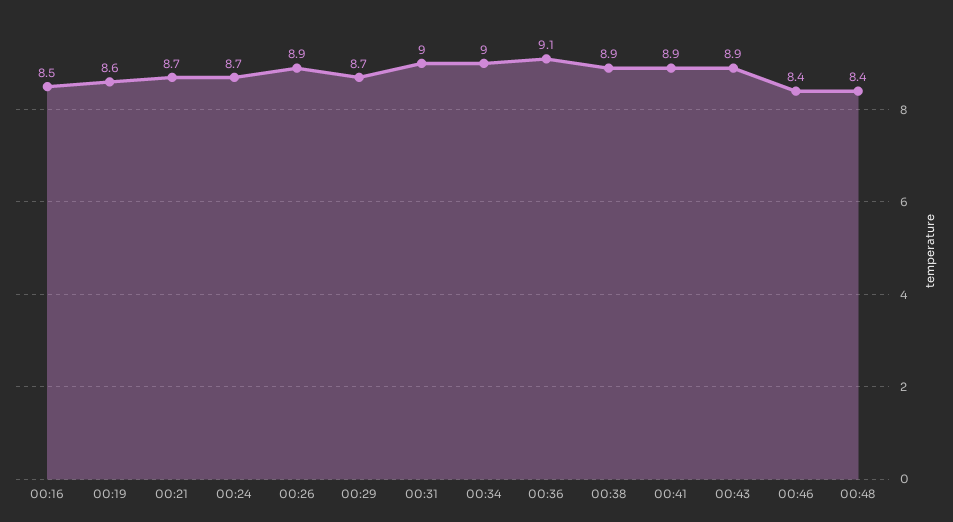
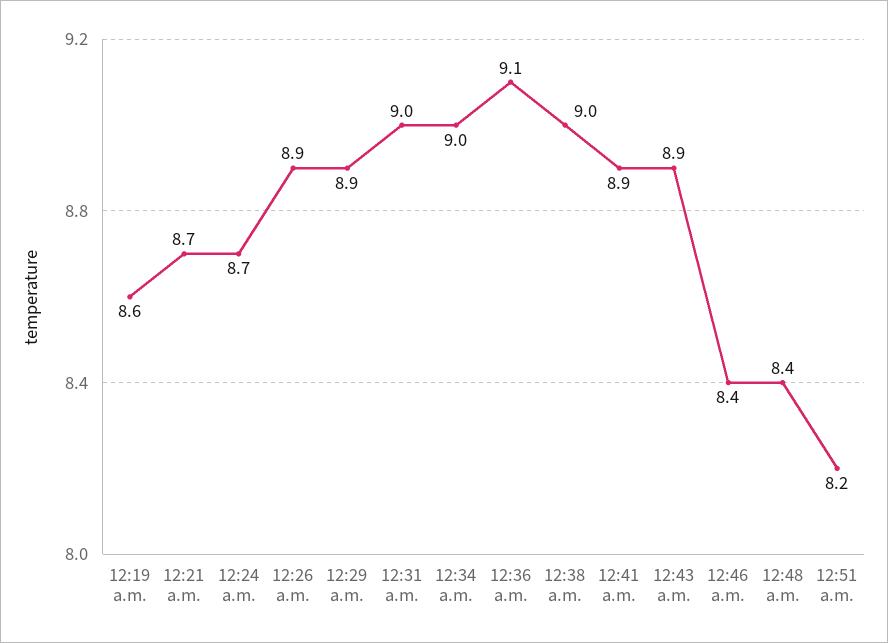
00:16: 8.5 -> none
00:29: 8.7 -> 8.9
00:38: 8.9 -> 9
12:51 a.m.: none -> 8.2

